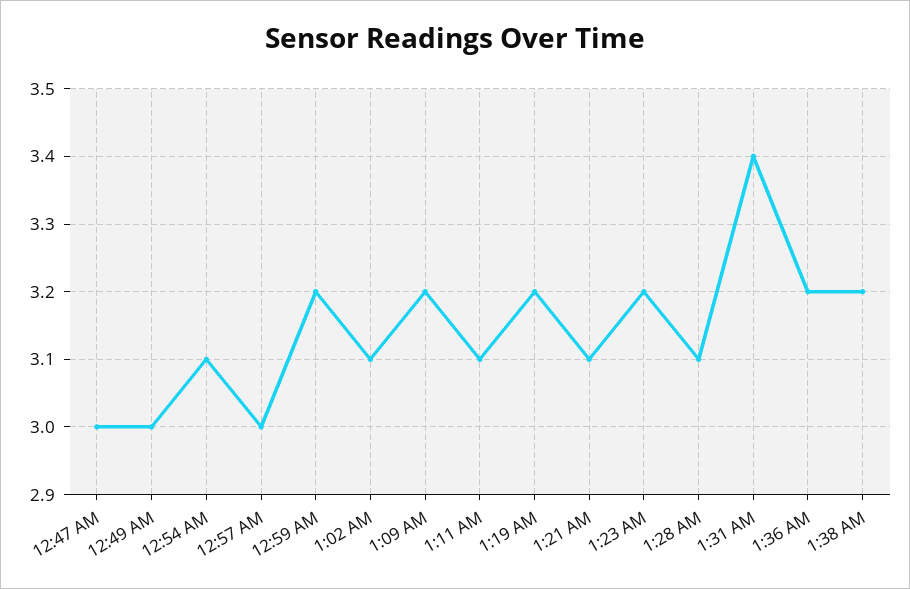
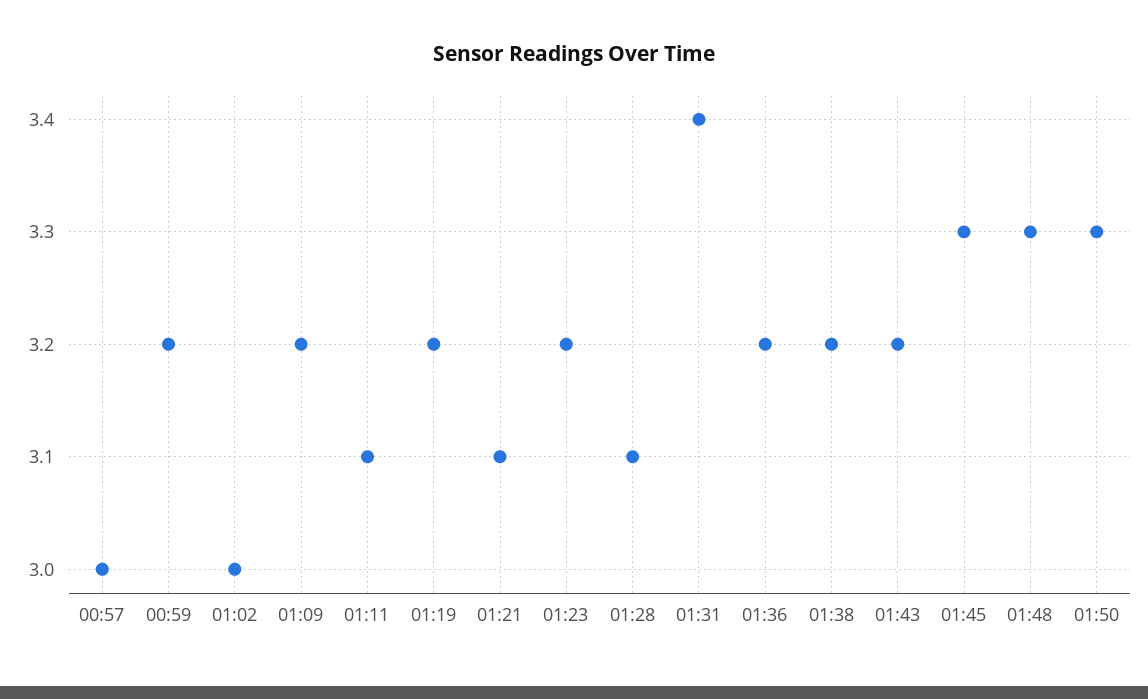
12:47 AM: 3 -> none
12:49 AM: 3 -> none
12:54 AM: 3.1 -> none
1:02 AM: 3.1 -> 3
01:43: none -> 3.2
01:45: none -> 3.3
01:48: none -> 3.3
01:50: none -> 3.3

